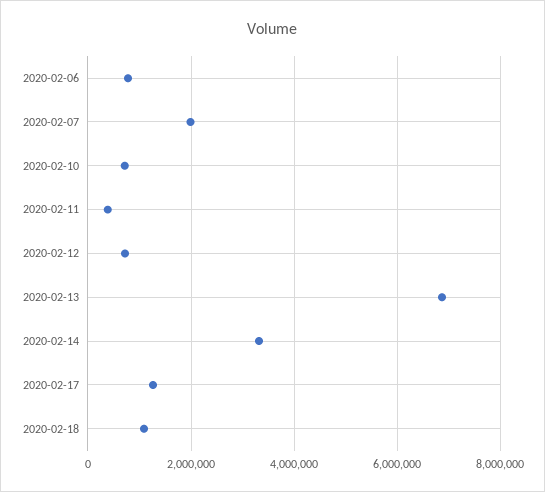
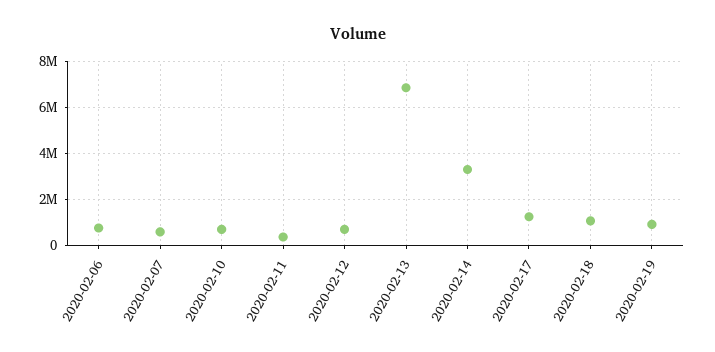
2020-02-07: 2000000 -> 500000
2020-02-19: none -> 1000000

